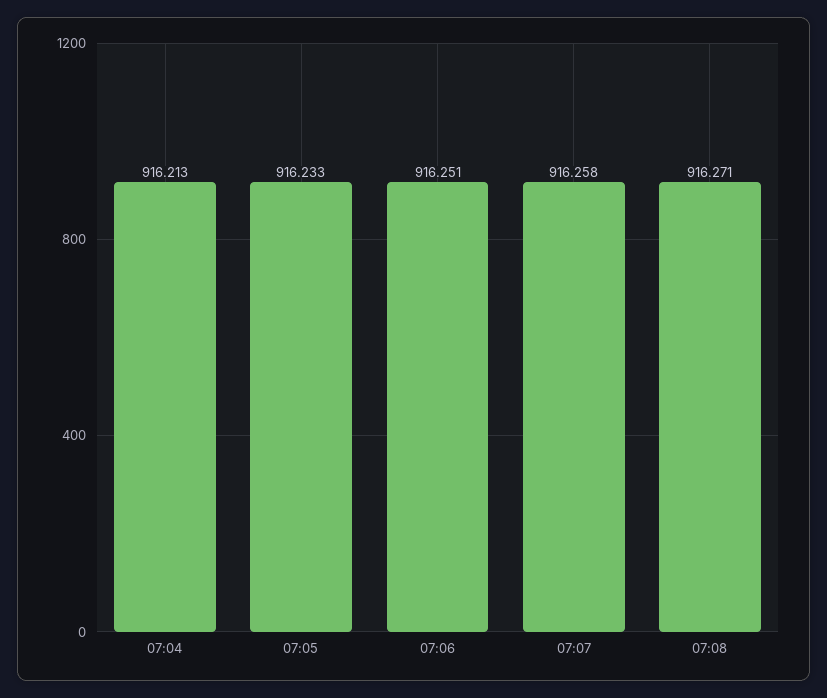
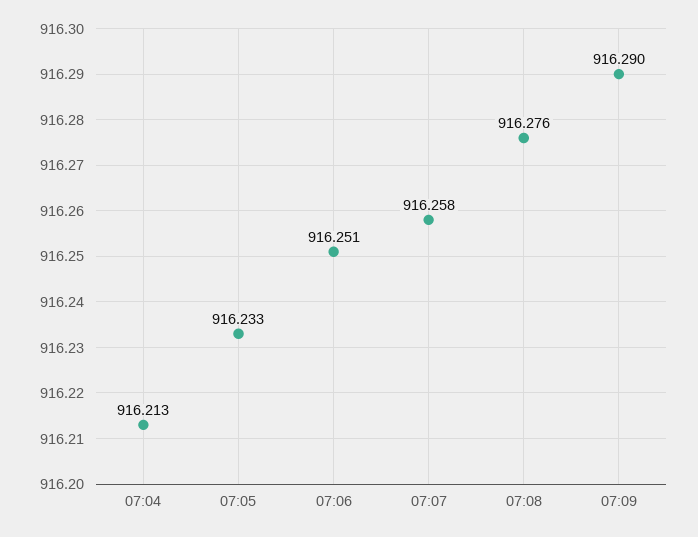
07:08: 916.271 -> 916.276
07:09: none -> 916.29

